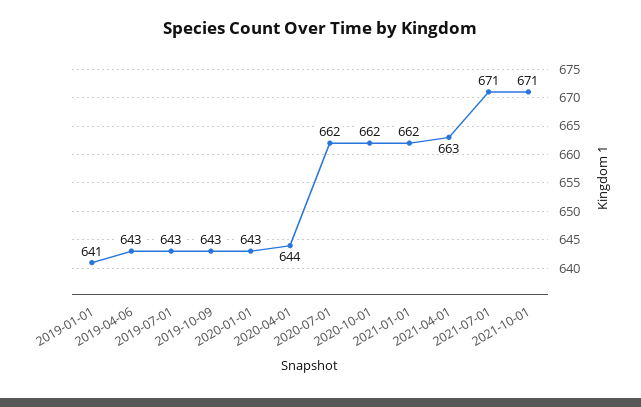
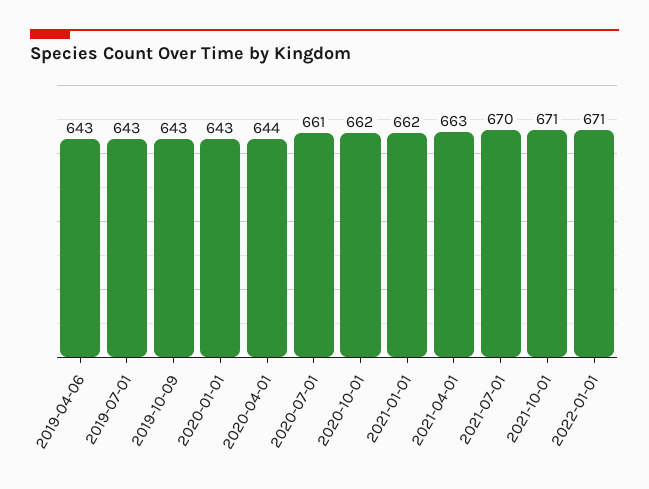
2019-01-01: 641 -> none
2020-07-01: 662 -> 661
2021-07-01: 671 -> 670
2022-01-01: none -> 671

